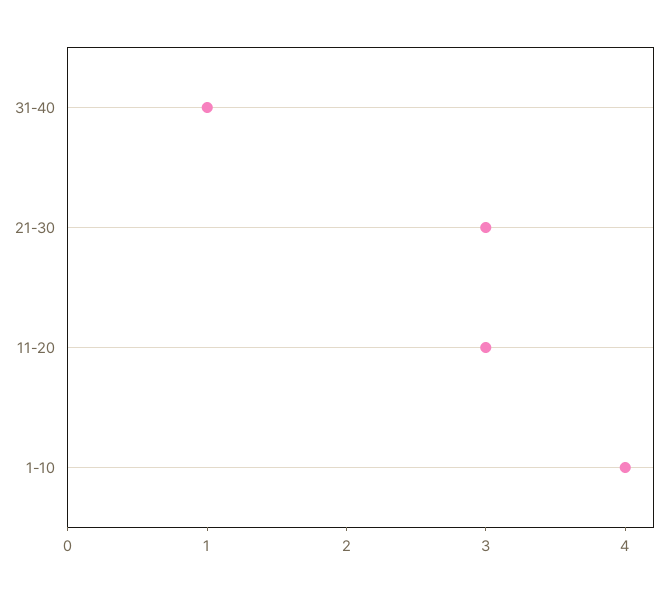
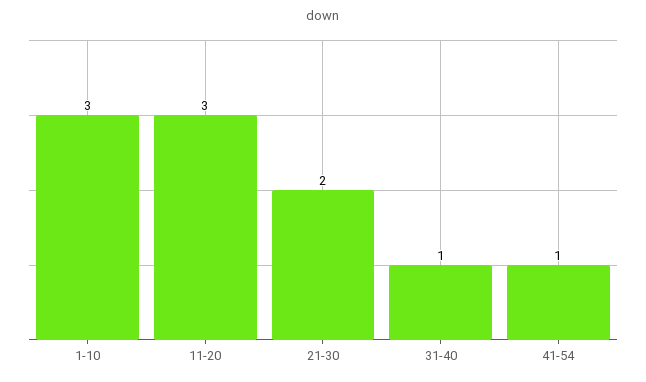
21-30: 3 -> 2
1-10: 4 -> 3
41-54: none -> 1

